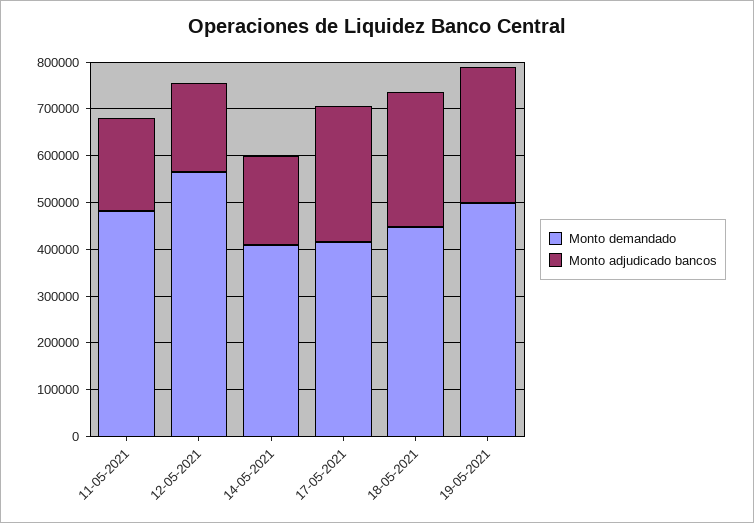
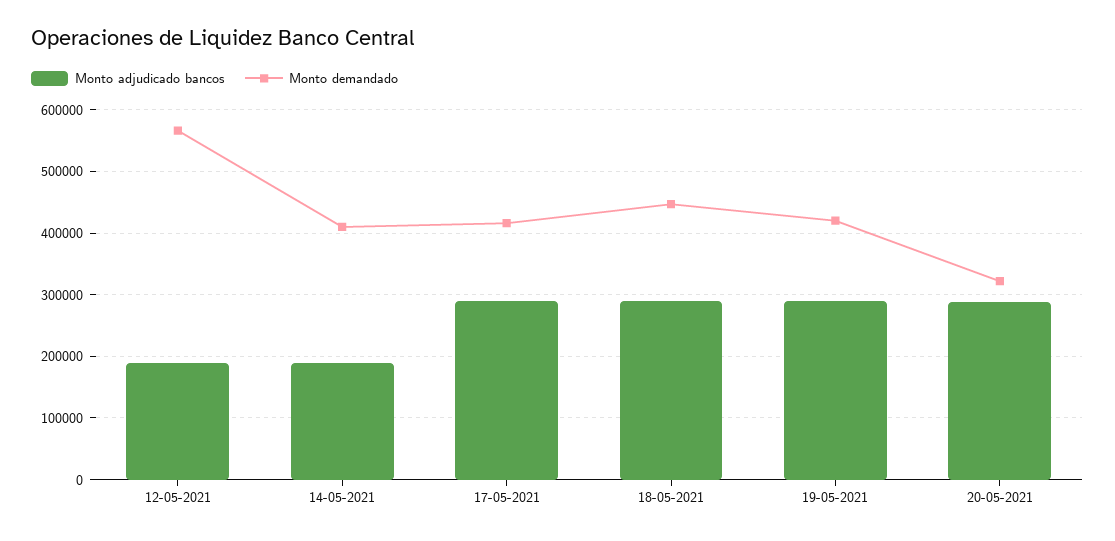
Monto demandado, 11-05-2021: 480000 -> none
Monto adjudicado bancos, 11-05-2021: 200000 -> none
Monto demandado, 19-05-2021: 500000 -> 420000
Monto adjudicado bancos, 20-05-2021: none -> 290000
Monto demandado, 20-05-2021: none -> 320000

